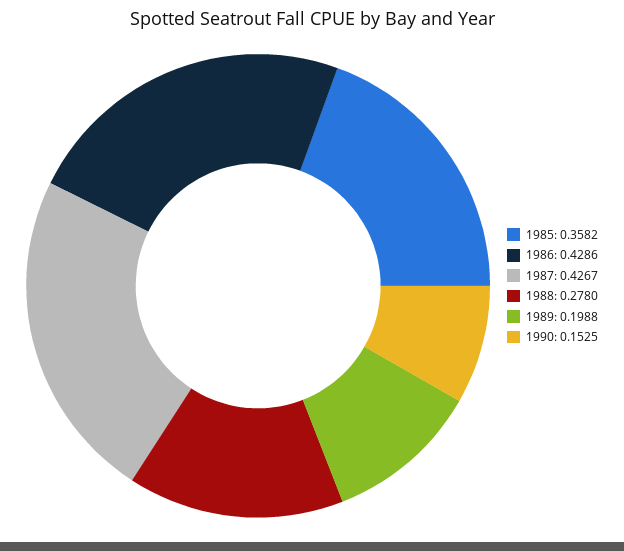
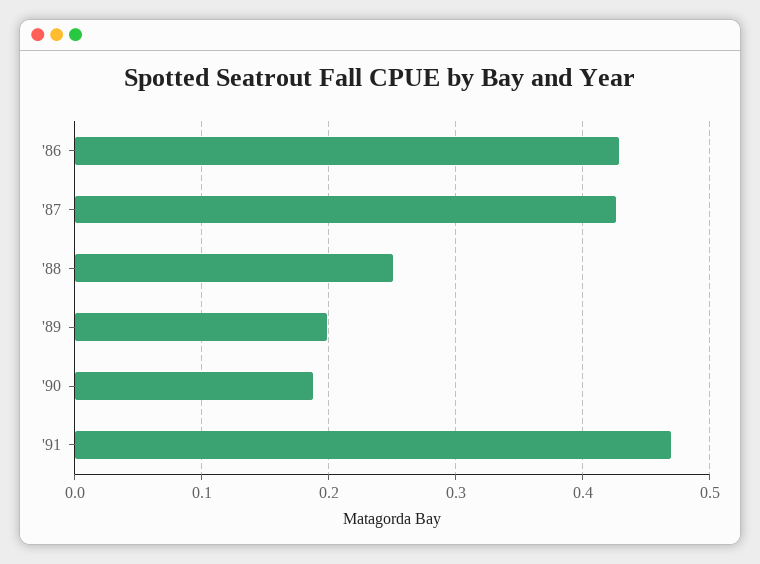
1985: 0.3582 -> none
1988: 0.278 -> 0.25
1990: 0.1525 -> 0.19
'91: none -> 0.47

